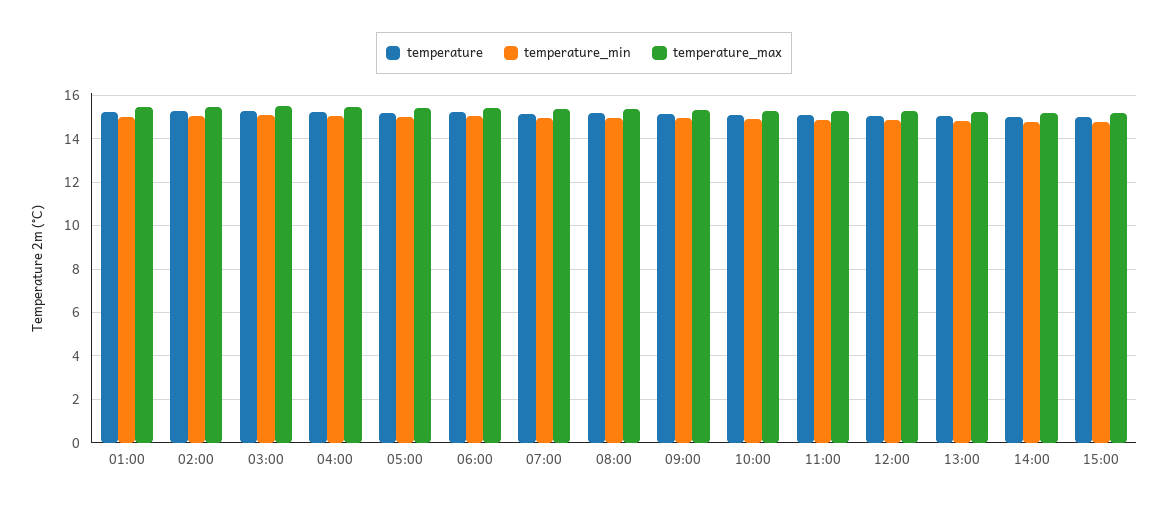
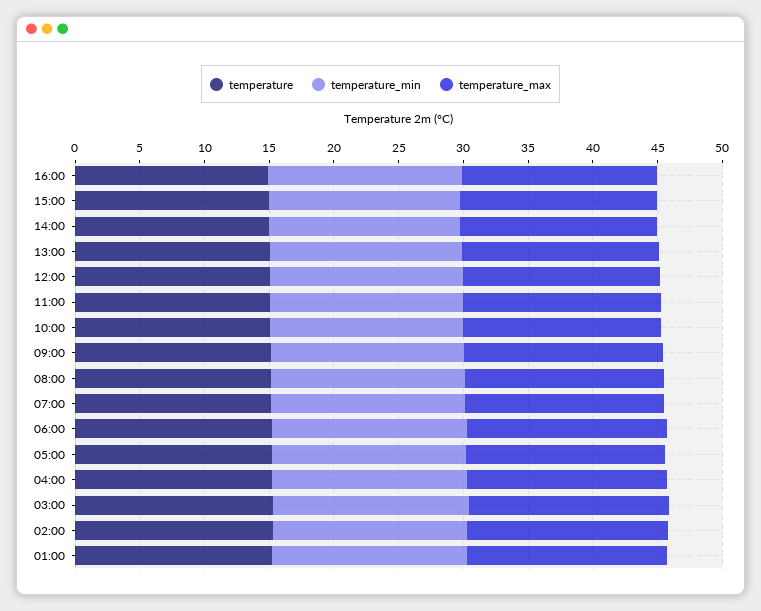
temperature, 16:00: none -> 15
temperature_min, 16:00: none -> 15
temperature_max, 16:00: none -> 15

